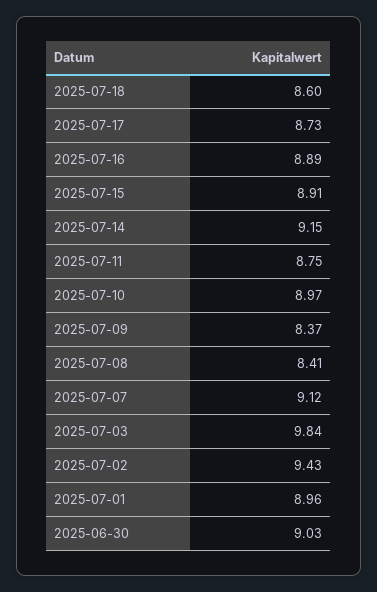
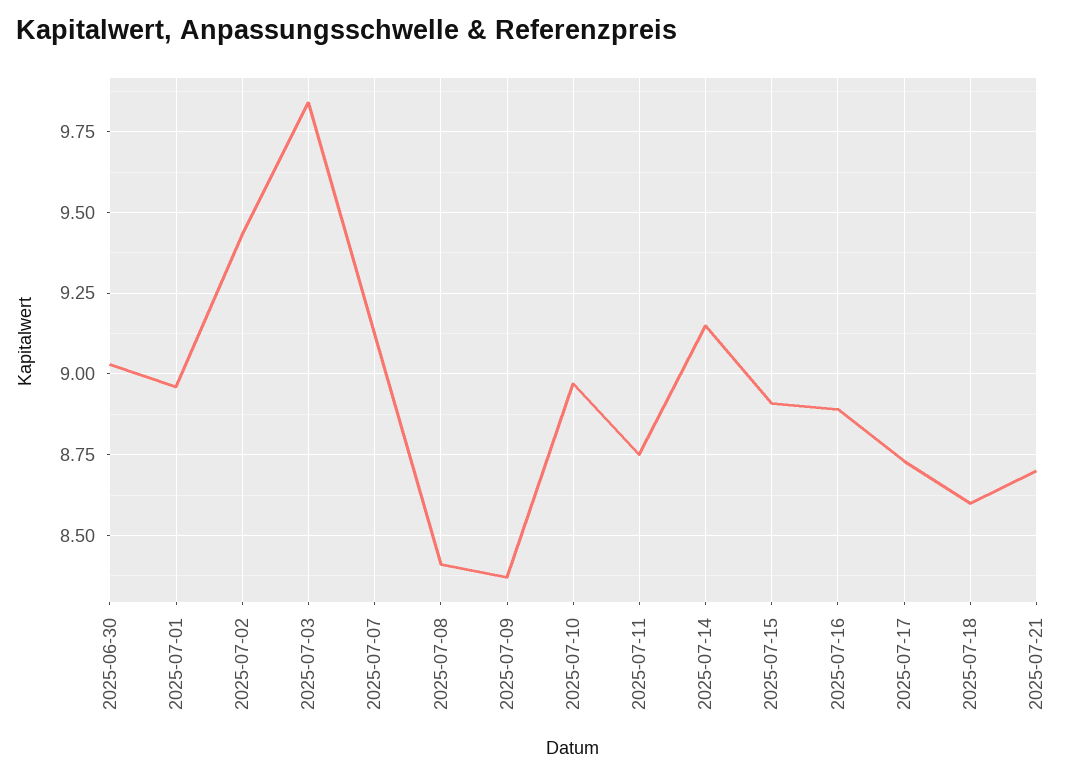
2025-07-21: none -> 8.7

